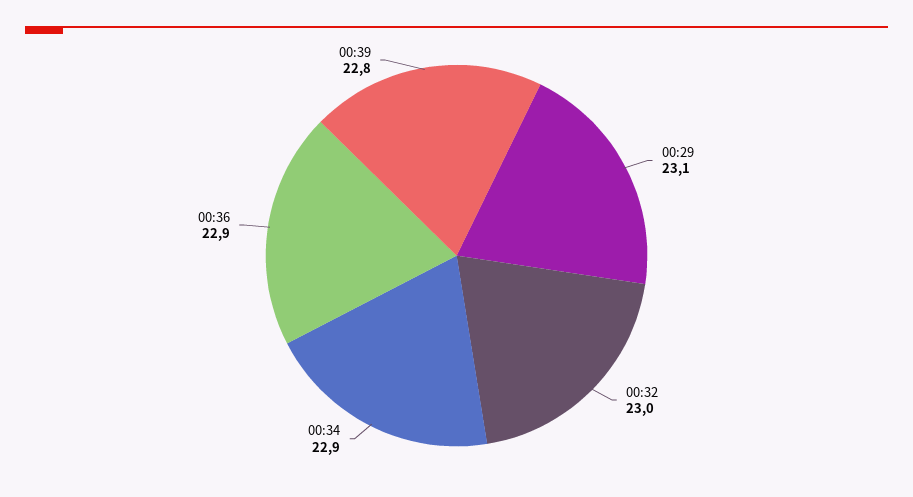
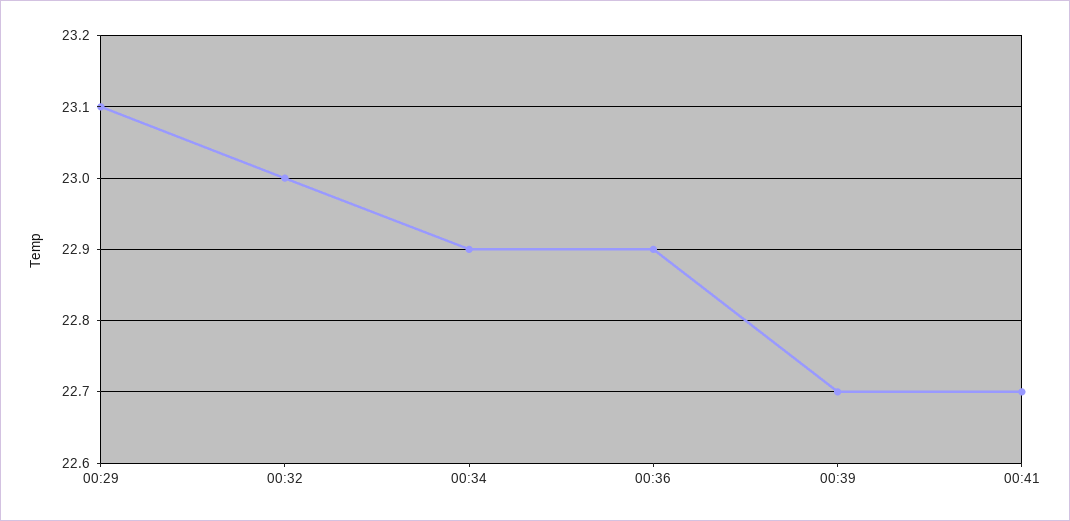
00:39: 22.8 -> 22.7
00:41: none -> 22.7

